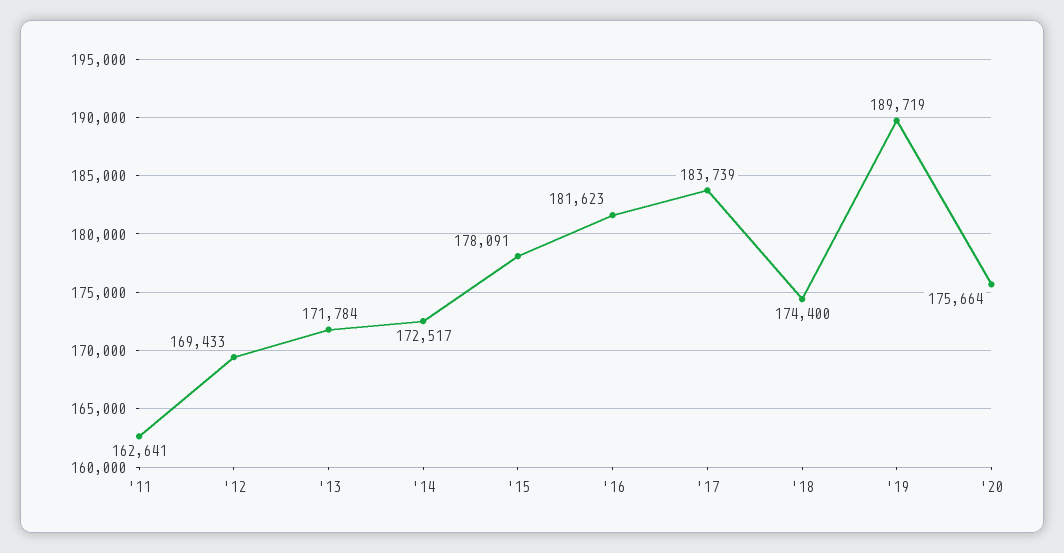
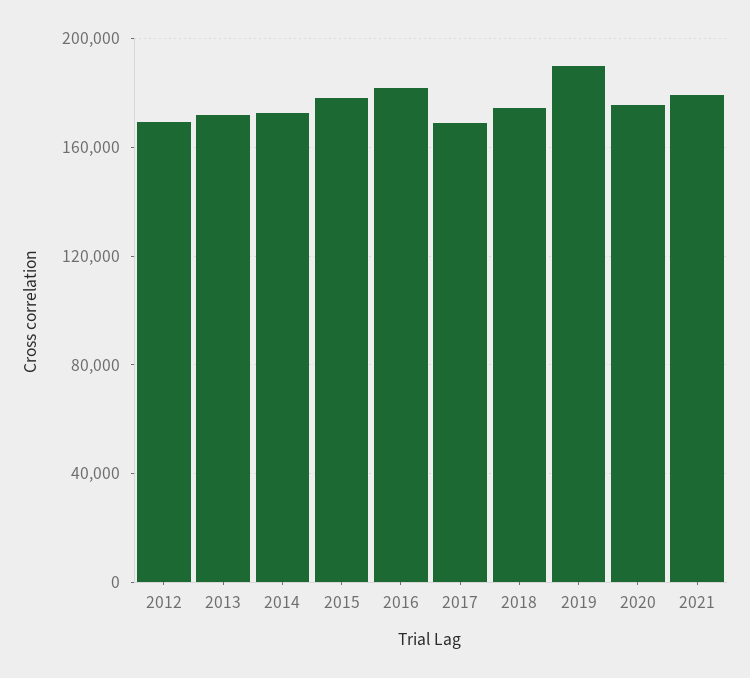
'11: 162641 -> none
'17: 183739 -> 170000
2021: none -> 180000

